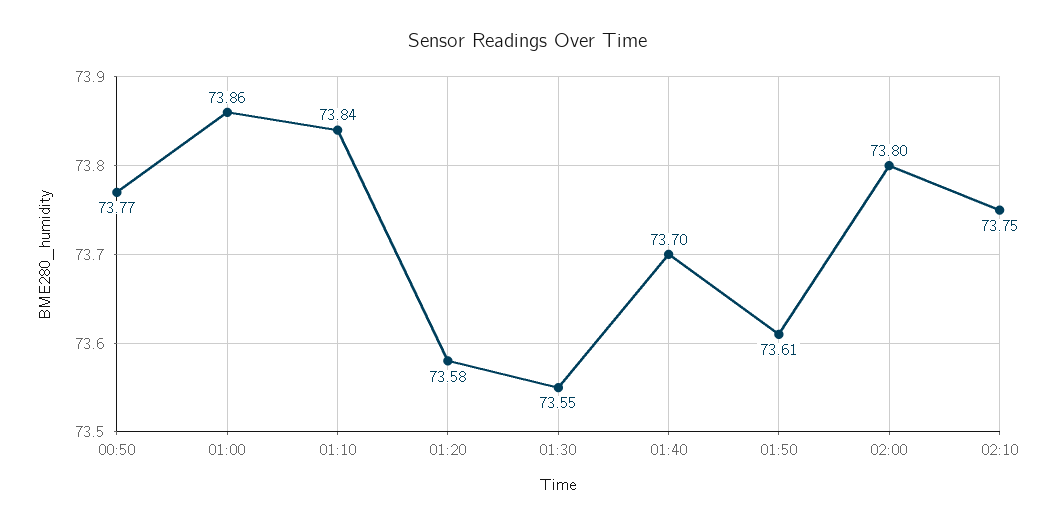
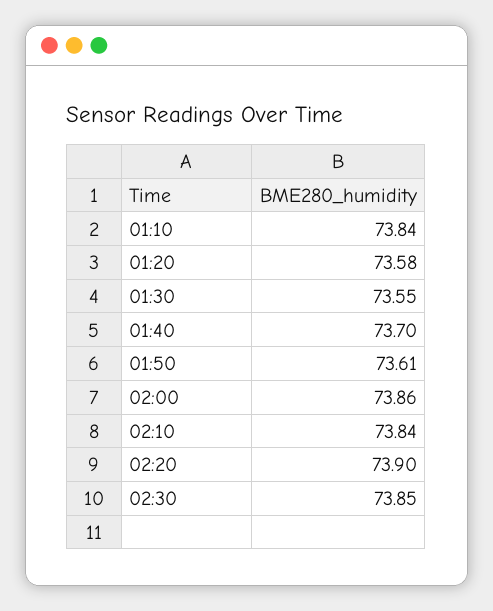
00:50: 73.77 -> none
01:00: 73.86 -> none
02:00: 73.8 -> 73.86
02:10: 73.75 -> 73.84
02:20: none -> 73.9
02:30: none -> 73.85

